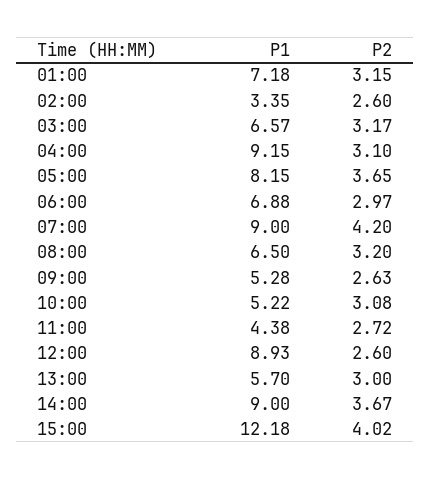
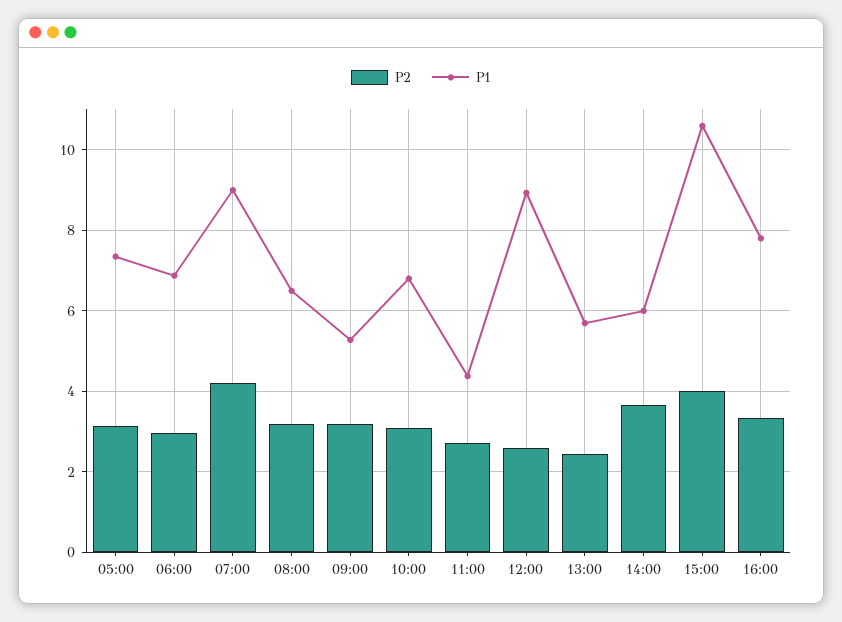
P1, 01:00: 7.18 -> none
P2, 01:00: 3.15 -> none
P1, 02:00: 3.35 -> none
P2, 02:00: 2.6 -> none
P1, 03:00: 6.57 -> none
P2, 03:00: 3.17 -> none
P1, 04:00: 9.15 -> none
P2, 04:00: 3.1 -> none
P1, 05:00: 8.15 -> 7.4
P2, 05:00: 3.65 -> 3.2
P2, 09:00: 2.63 -> 3.2
P1, 10:00: 5.22 -> 6.8
P2, 13:00: 3 -> 2.4
P1, 14:00: 9 -> 6
P1, 15:00: 12.18 -> 10.6
P2, 16:00: none -> 3.4
P1, 16:00: none -> 7.8

